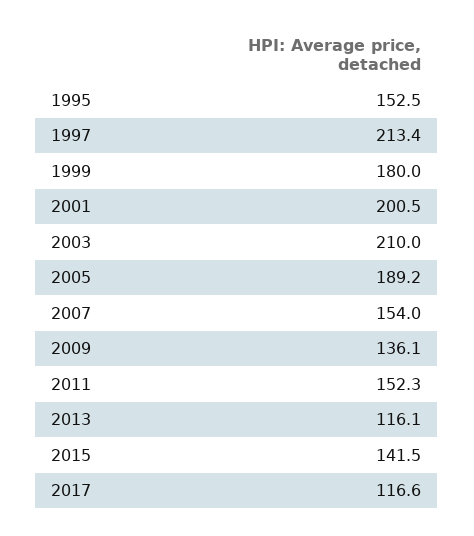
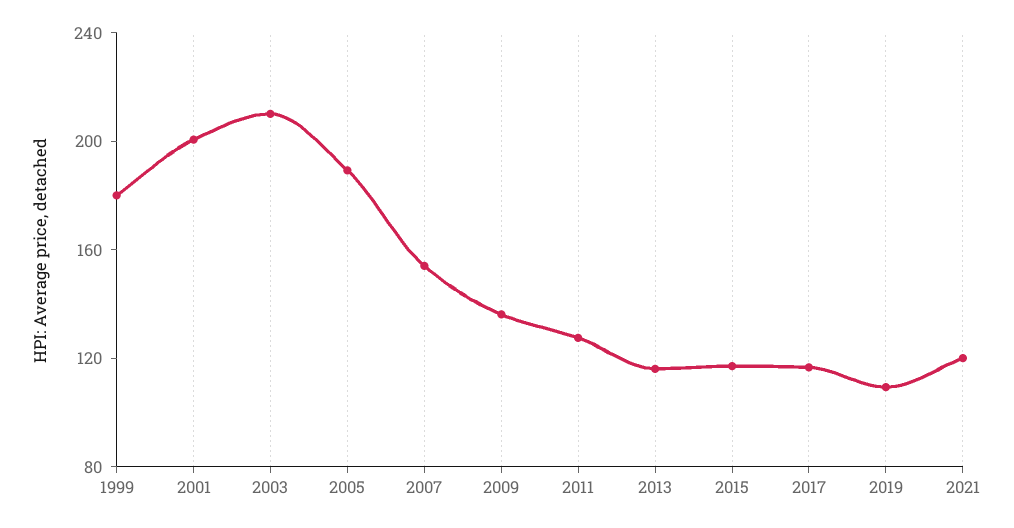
1995: 152.5 -> none
1997: 213.4 -> none
2011: 152.3 -> 130
2015: 141.5 -> 120
2019: none -> 110
2021: none -> 120

